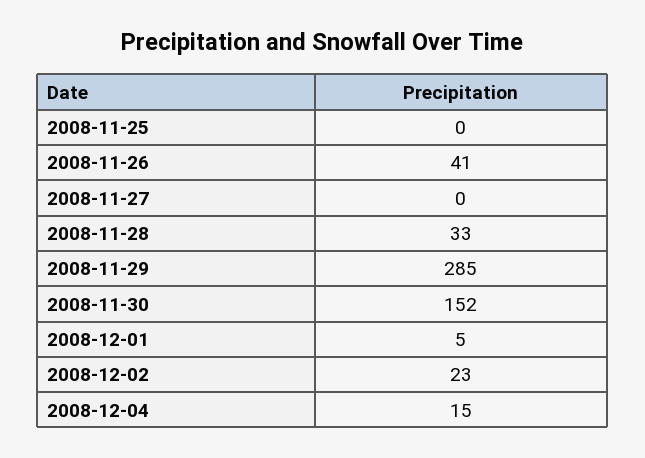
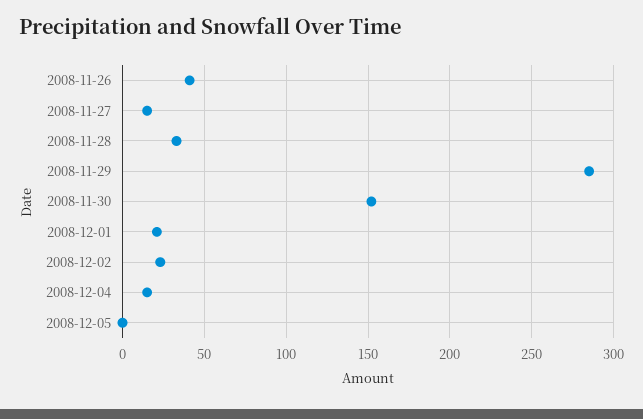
2008-11-25: 0 -> none
2008-11-27: 0 -> 15
2008-12-01: 5 -> 20
2008-12-05: none -> 0

